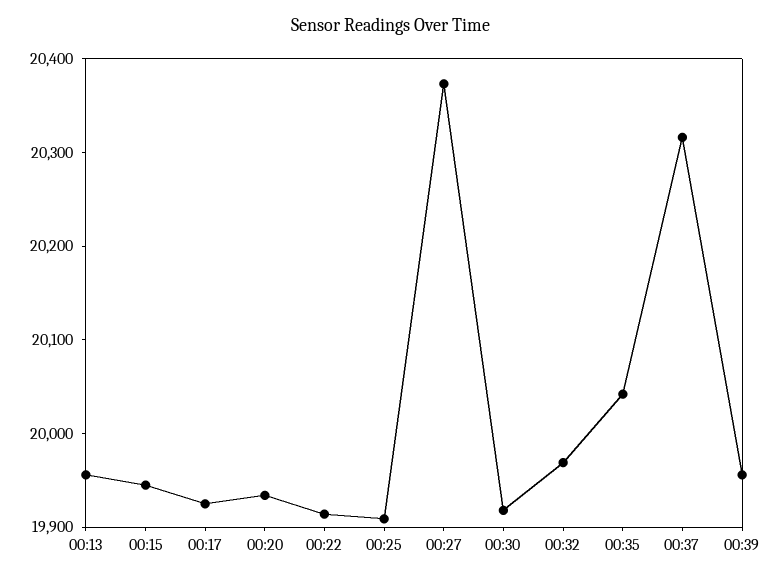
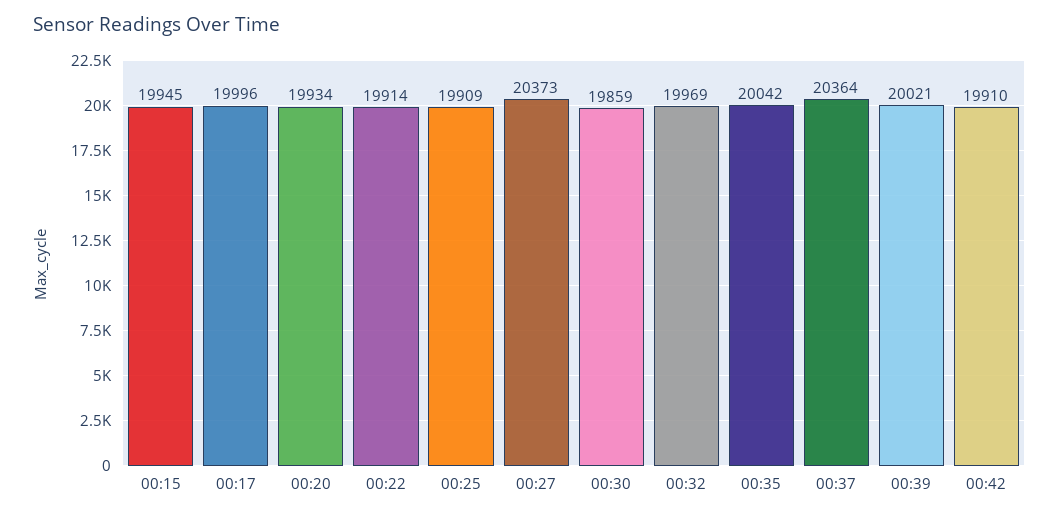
00:13: 19960 -> none
00:17: 19920 -> 19996
00:30: 19920 -> 19859
00:37: 20320 -> 20364
00:39: 19960 -> 20021
00:42: none -> 19910

